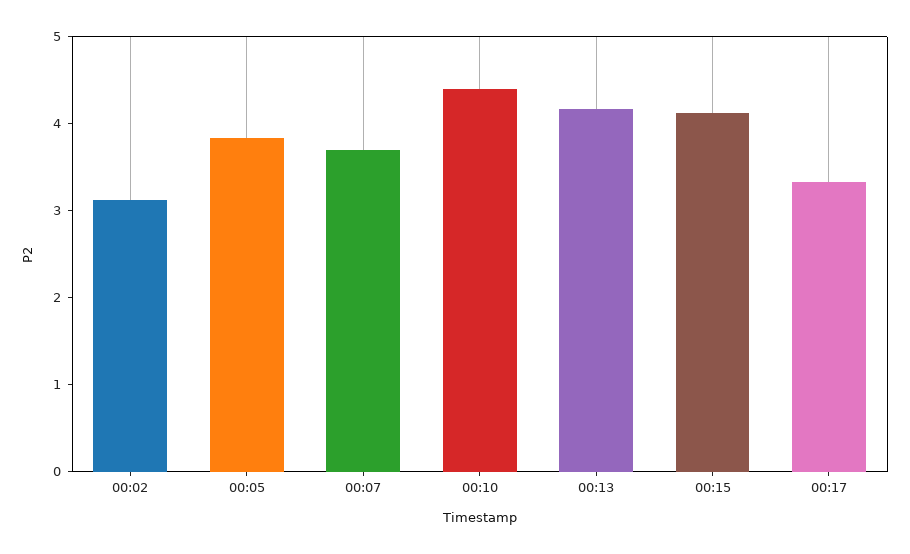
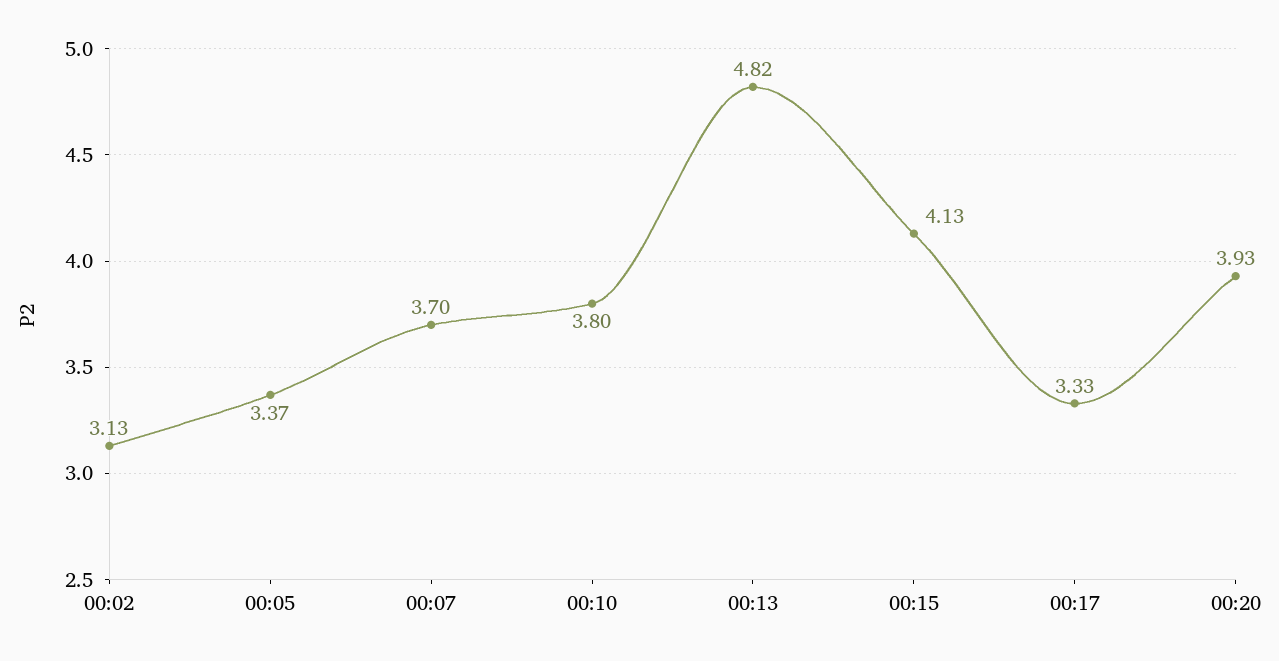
00:05: 3.8 -> 3.37
00:10: 4.4 -> 3.8
00:13: 4.2 -> 4.82
00:20: none -> 3.93

